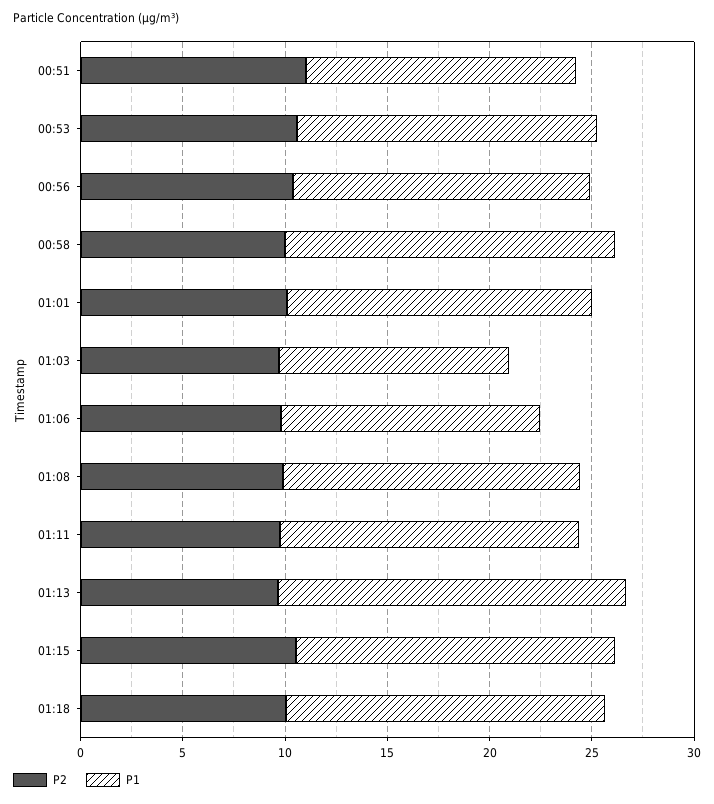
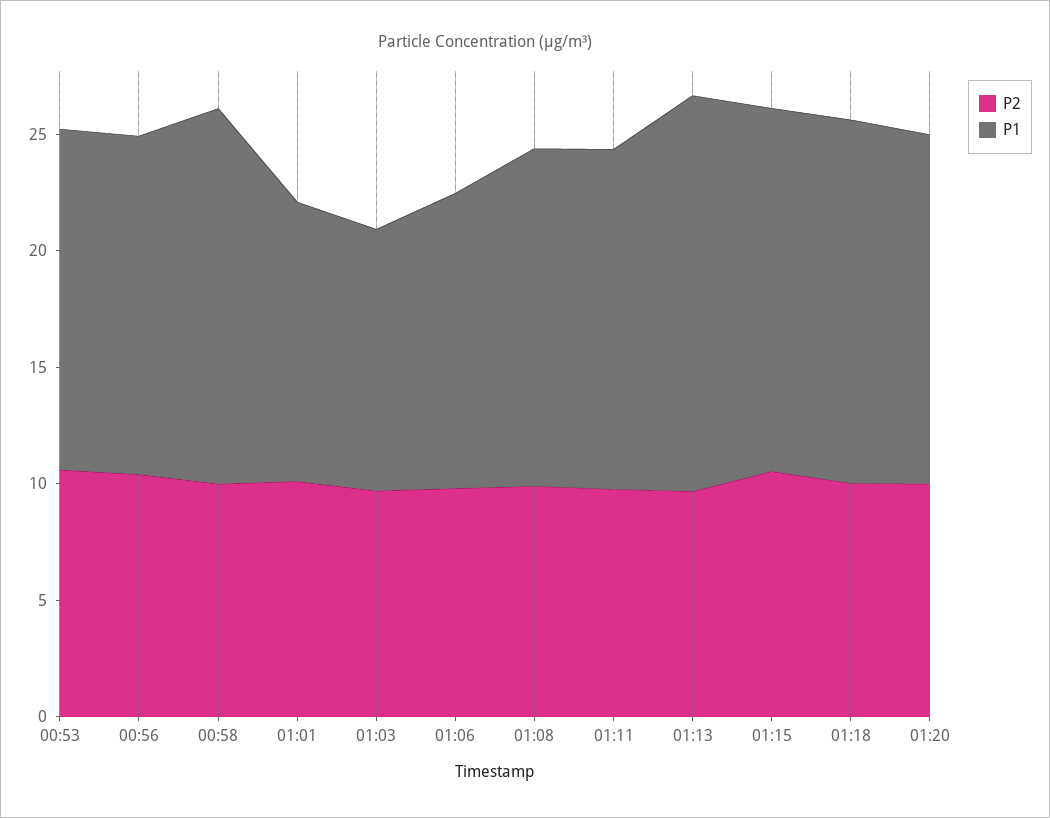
P2, 00:51: 11 -> none
P1, 00:51: 13 -> none
P1, 01:01: 15 -> 12
P2, 01:20: none -> 10
P1, 01:20: none -> 15

